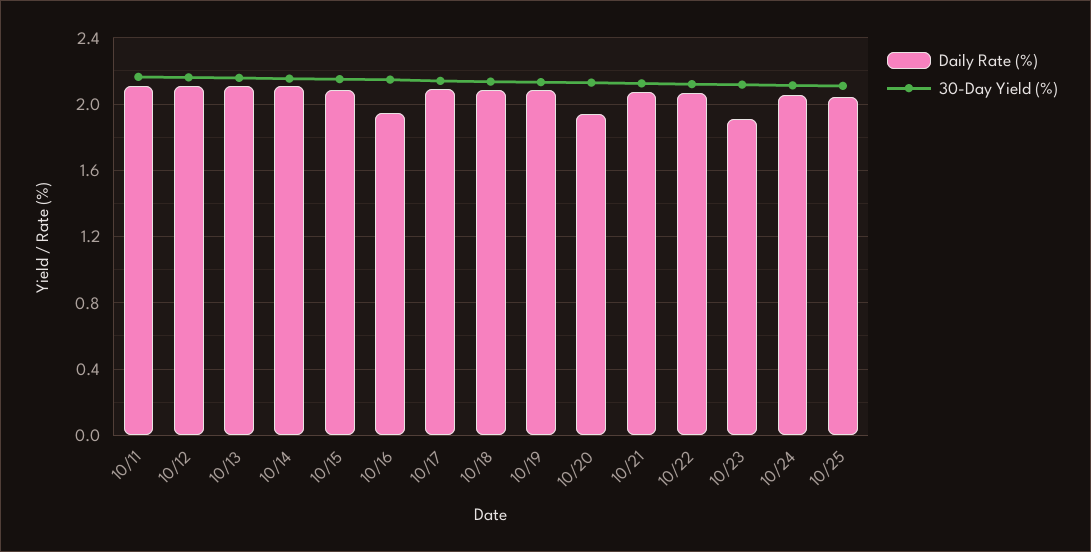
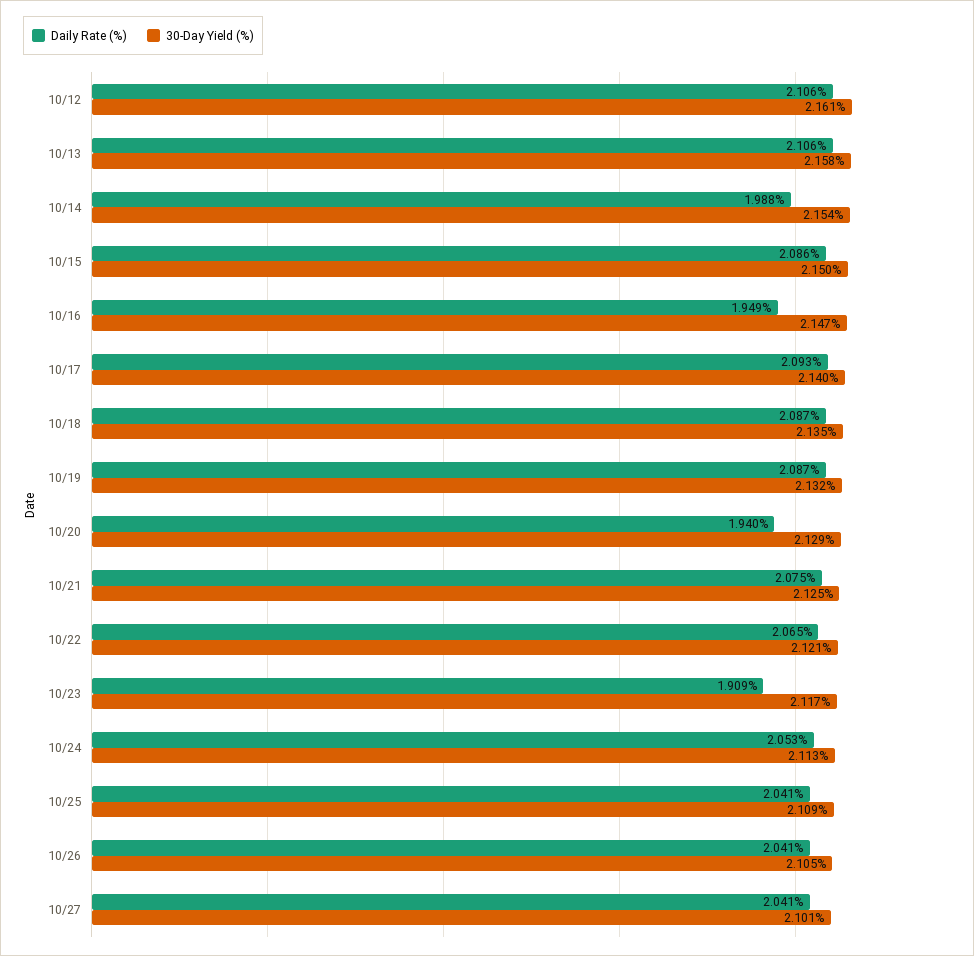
Daily Rate (%), 10/11: 2.1 -> none
30-Day Yield (%), 10/11: 2.15 -> none
Daily Rate (%), 10/14: 2.1 -> 1.988
Daily Rate (%), 10/26: none -> 2.041
30-Day Yield (%), 10/26: none -> 2.105
Daily Rate (%), 10/27: none -> 2.041
30-Day Yield (%), 10/27: none -> 2.101

